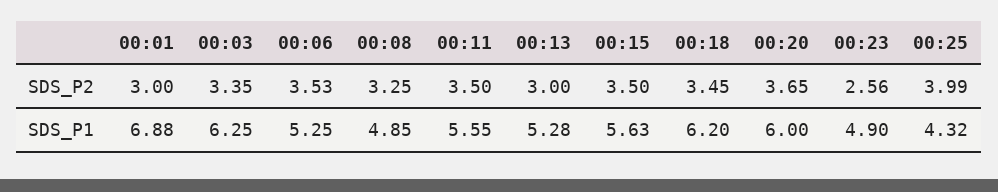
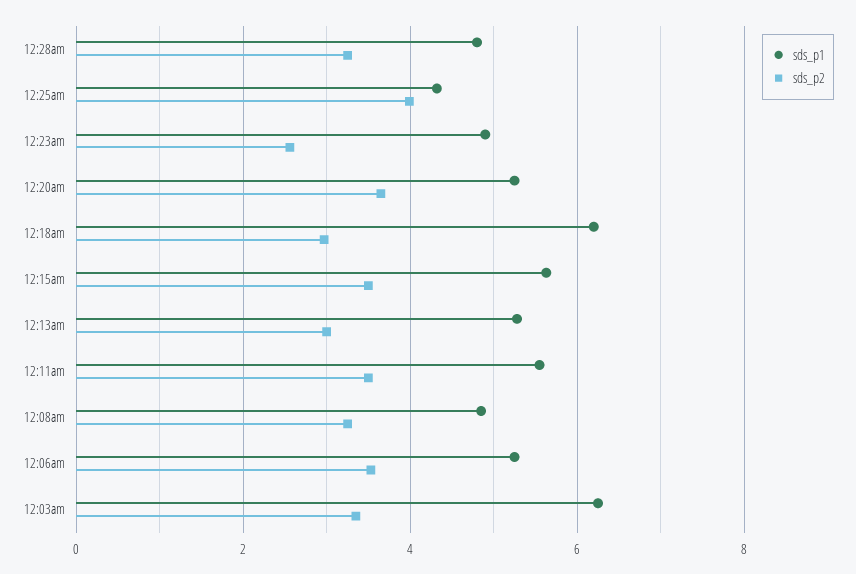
SDS_P2, 00:01: 3 -> none
SDS_P2, 00:18: 3.45 -> 3
SDS_P1, 00:01: 6.88 -> none
SDS_P1, 00:20: 6 -> 5.2
SDS_P1, 12:28am: none -> 4.8
SDS_P2, 12:28am: none -> 3.2

